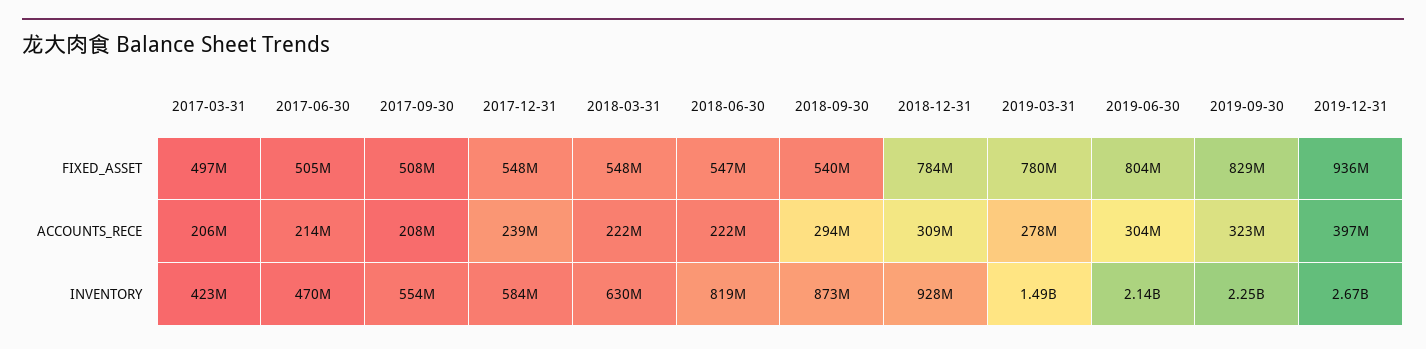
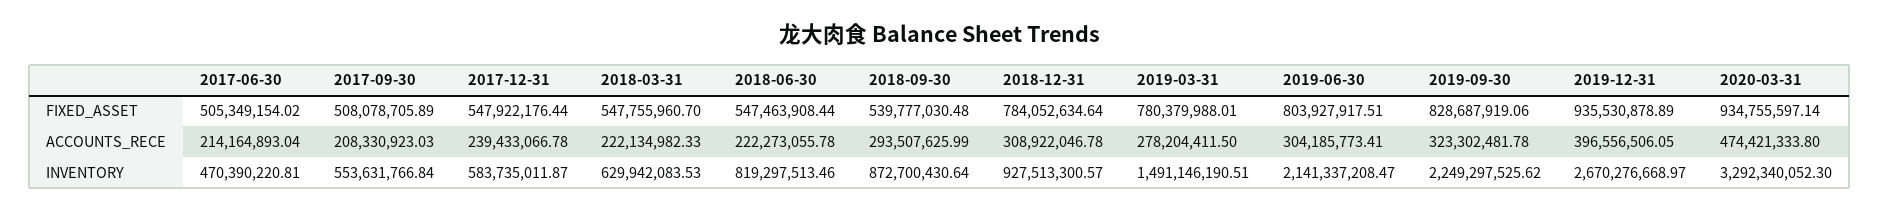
2017-03-31, FIXED_ASSET: 497000000 -> none
2017-03-31, ACCOUNTS_RECE: 206000000 -> none
2017-03-31, INVENTORY: 423000000 -> none
2020-03-31, FIXED_ASSET: none -> 934755597.14
2020-03-31, ACCOUNTS_RECE: none -> 474421333.8
2020-03-31, INVENTORY: none -> 3292340052.3

